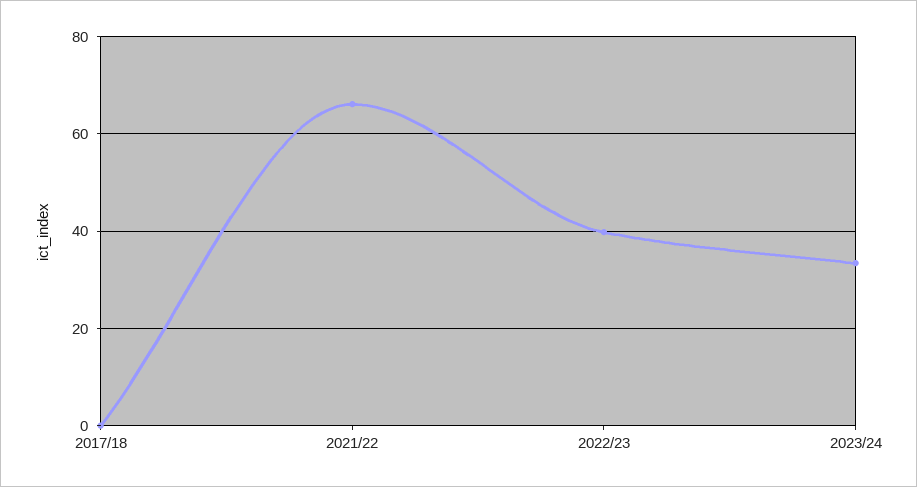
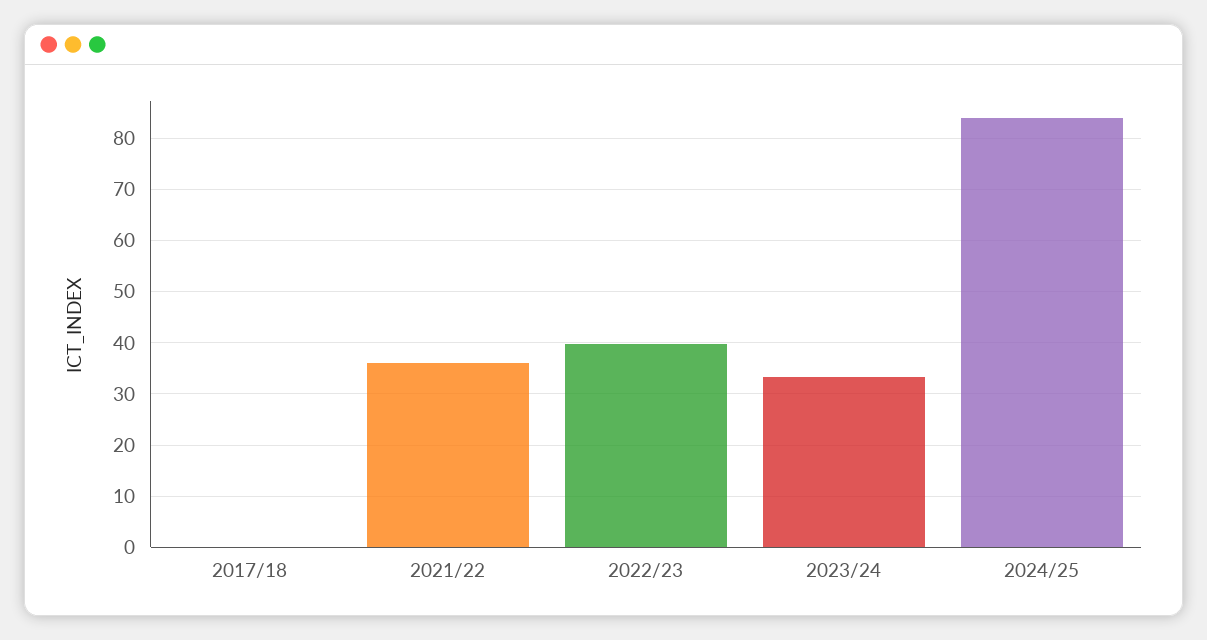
2021/22: 66 -> 36
2024/25: none -> 84

